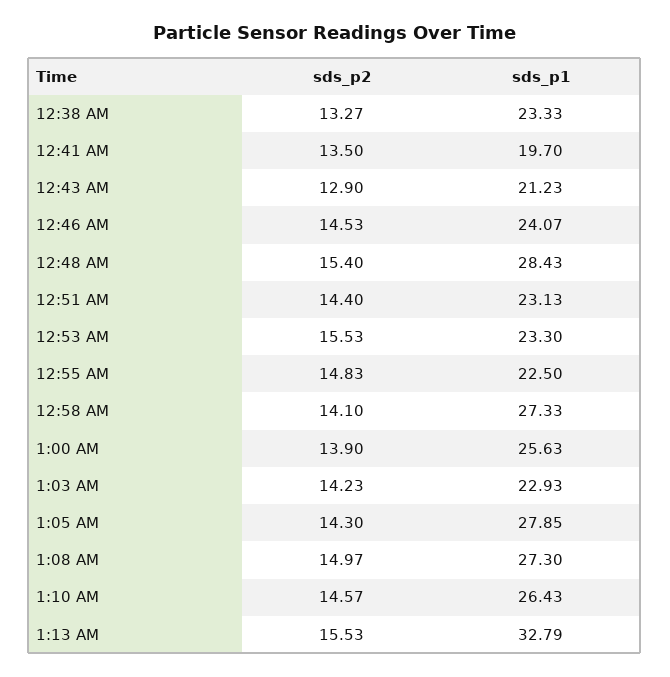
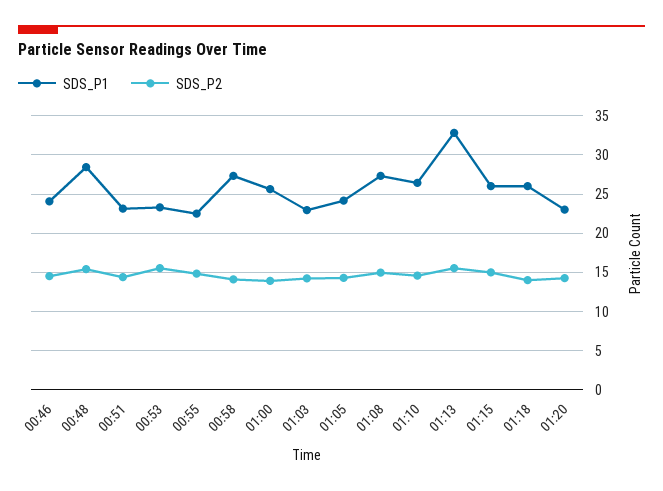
sds_p2, 12:38 AM: 13.27 -> none
sds_p1, 12:38 AM: 23.33 -> none
sds_p2, 12:41 AM: 13.5 -> none
sds_p1, 12:41 AM: 19.7 -> none
sds_p2, 12:43 AM: 12.9 -> none
sds_p1, 12:43 AM: 21.23 -> none
sds_p1, 1:05 AM: 27.85 -> 24
sds_p1, 01:15: none -> 26
sds_p2, 01:15: none -> 15
sds_p1, 01:18: none -> 26
sds_p2, 01:18: none -> 14
sds_p1, 01:20: none -> 23
sds_p2, 01:20: none -> 14

